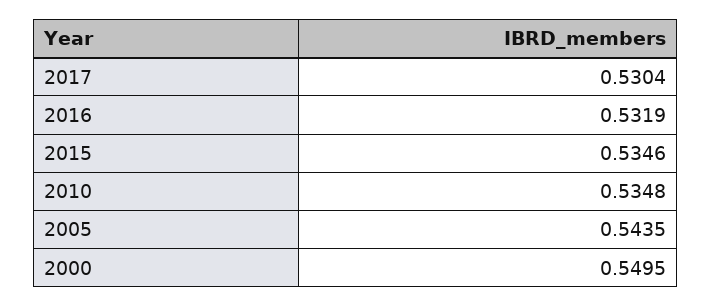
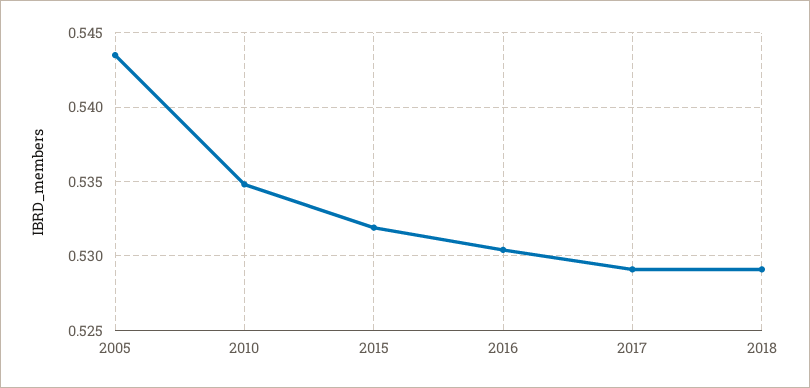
2017: 0.5304 -> 0.529
2016: 0.5319 -> 0.5305
2015: 0.5346 -> 0.532
2000: 0.5495 -> none
2018: none -> 0.529

